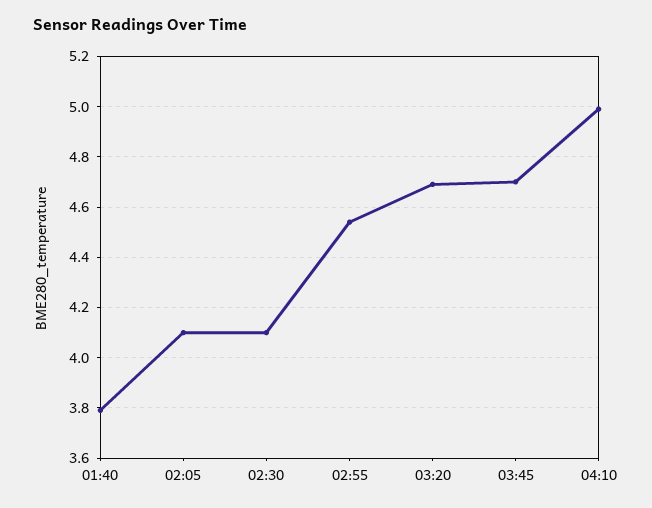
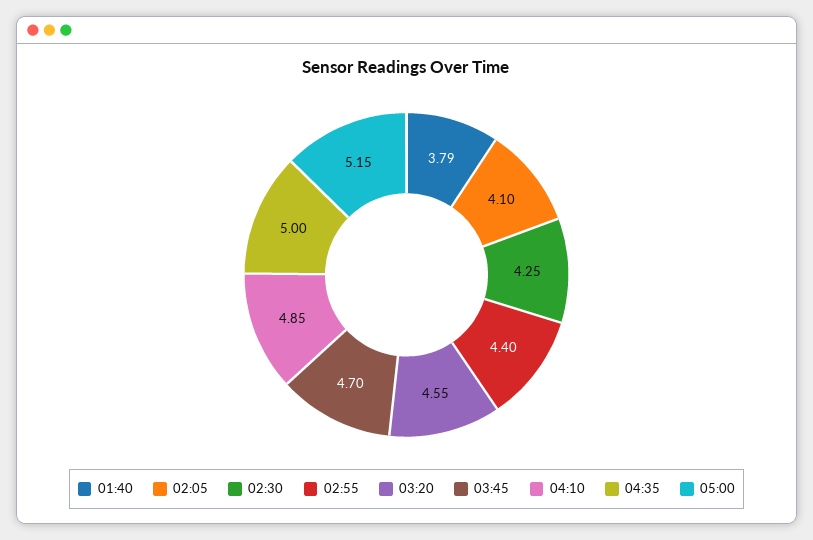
02:30: 4.1 -> 4.25
02:55: 4.55 -> 4.4
03:20: 4.7 -> 4.55
04:10: 5 -> 4.85
04:35: none -> 5
05:00: none -> 5.15

